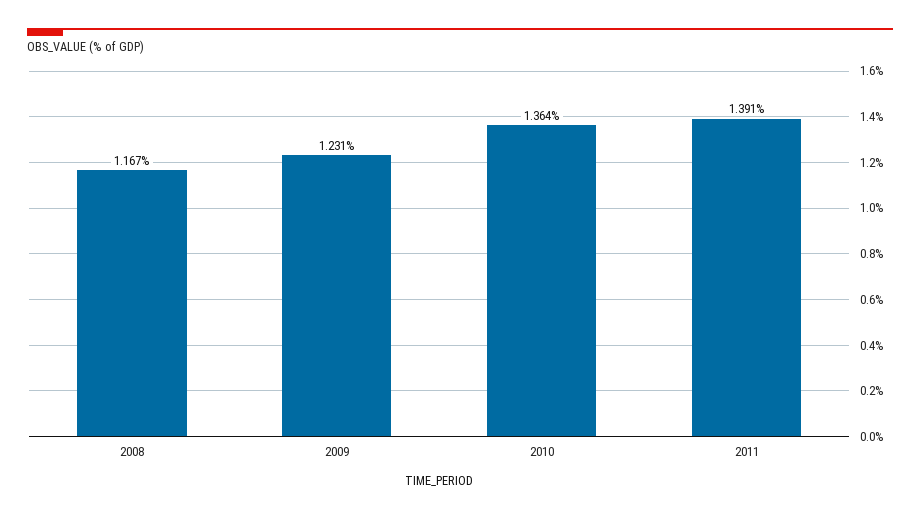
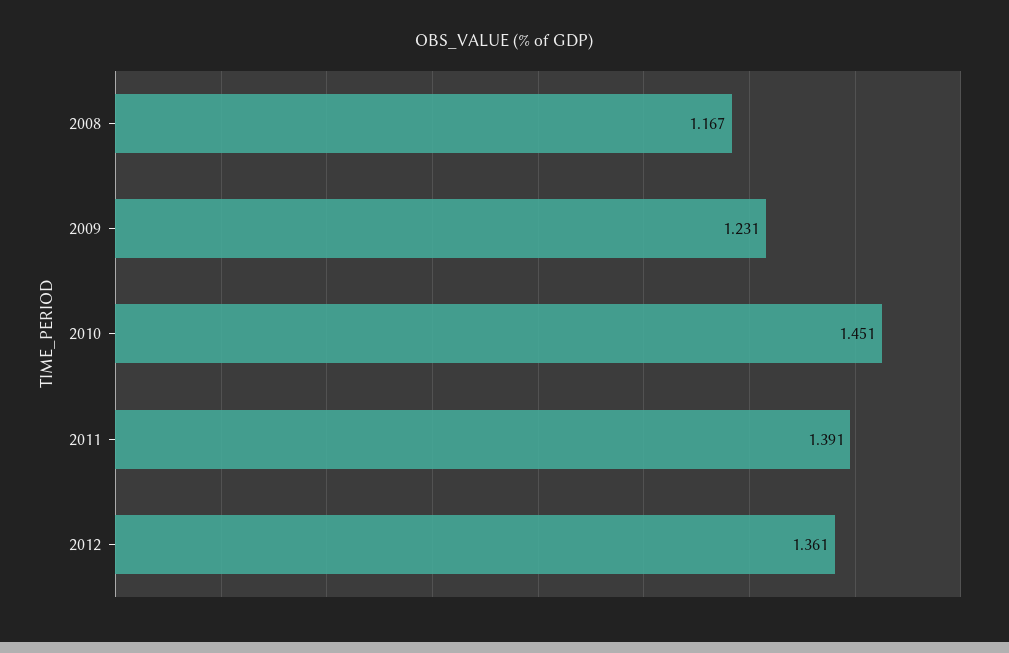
2010: 1.364 -> 1.451
2012: none -> 1.361

